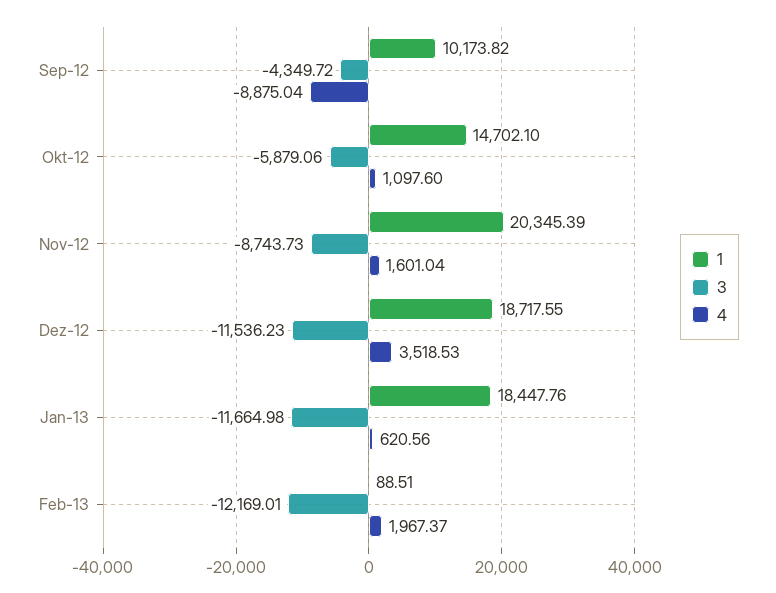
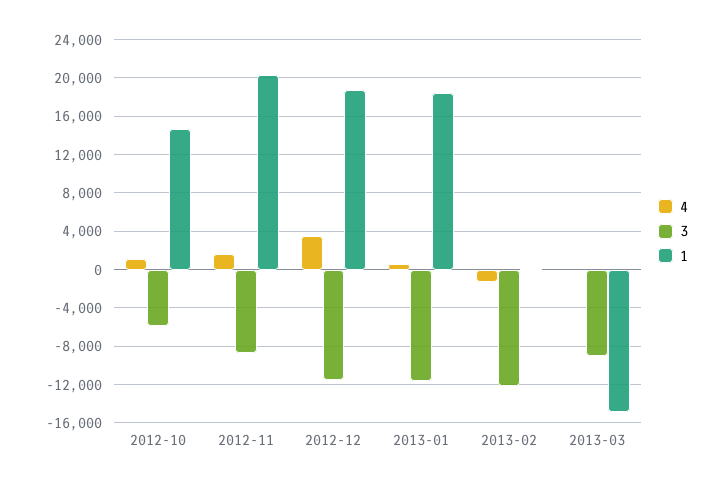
1, Sep-12: 10173.82 -> none
3, Sep-12: -4349.72 -> none
4, Sep-12: -8875.04 -> none
4, Feb-13: 1967.37 -> -1000
4, 2013-03: none -> 0
3, 2013-03: none -> -9000
1, 2013-03: none -> -15000

